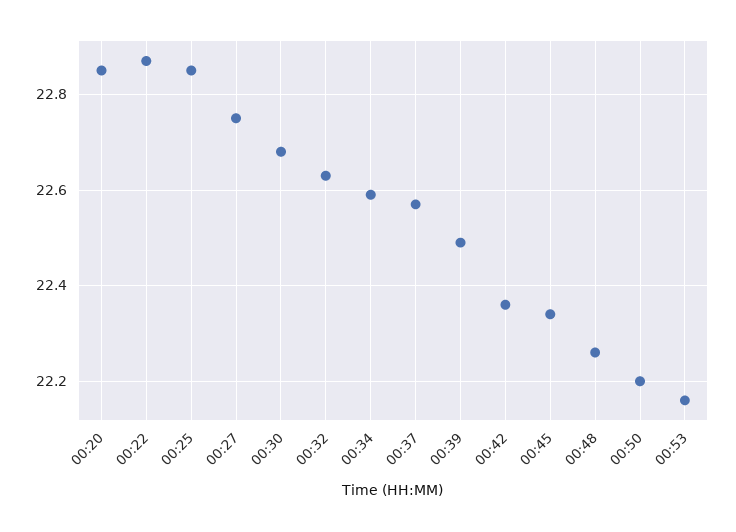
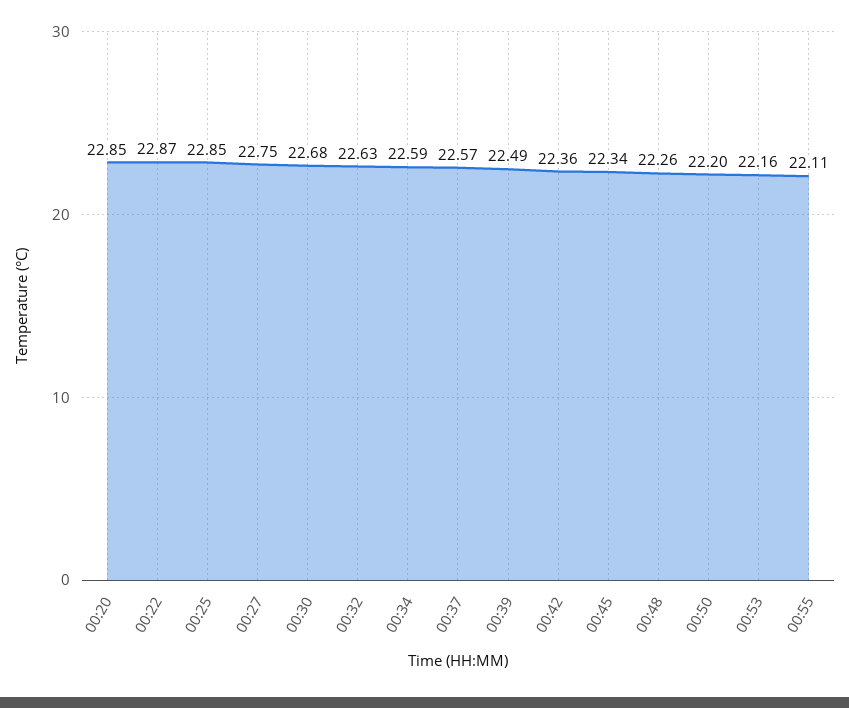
00:55: none -> 22.11

